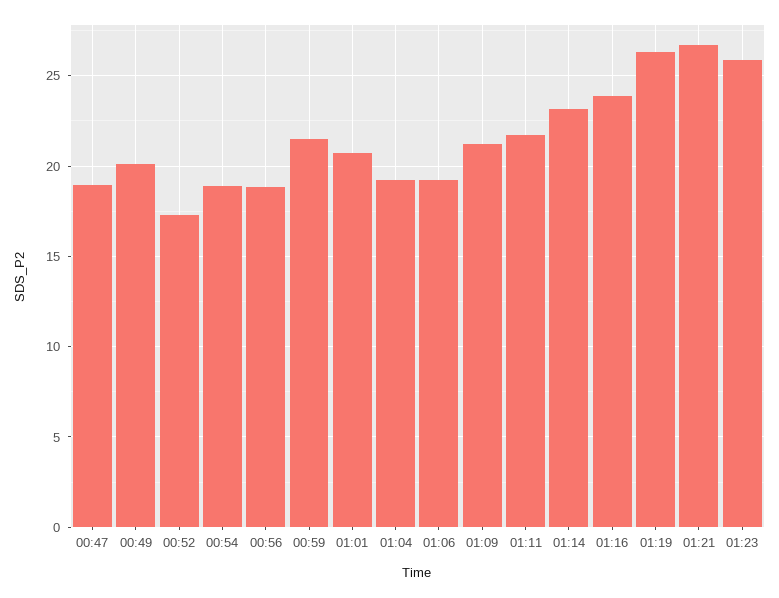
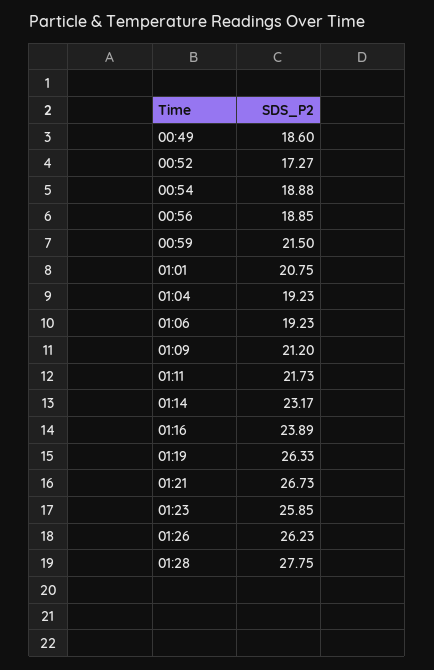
00:47: 19 -> none
00:49: 20 -> 18.6
01:26: none -> 26.23
01:28: none -> 27.75

